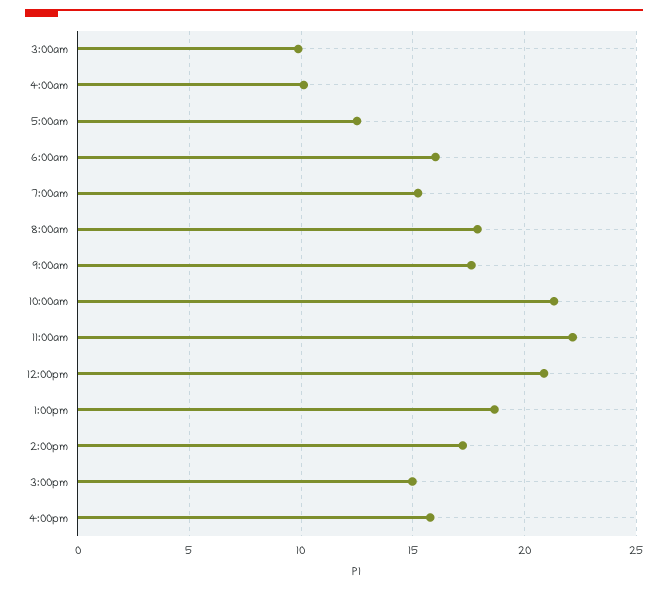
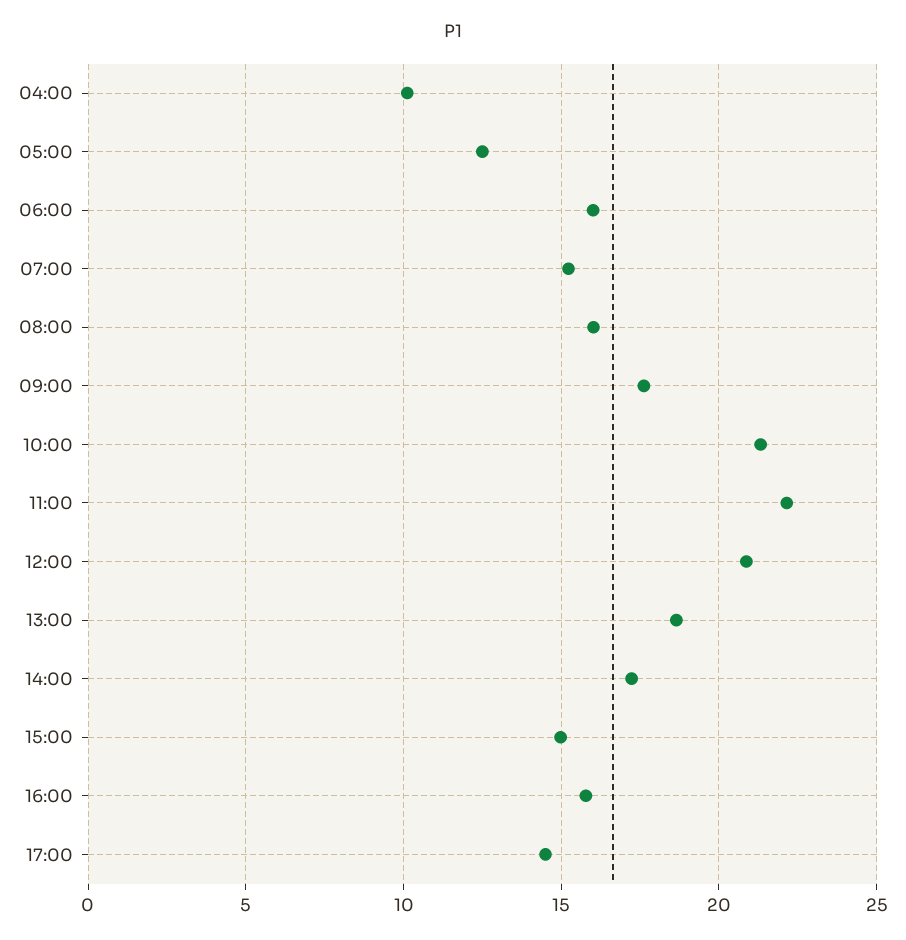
3:00am: 10 -> none
8:00am: 18 -> 16
17:00: none -> 14.5

